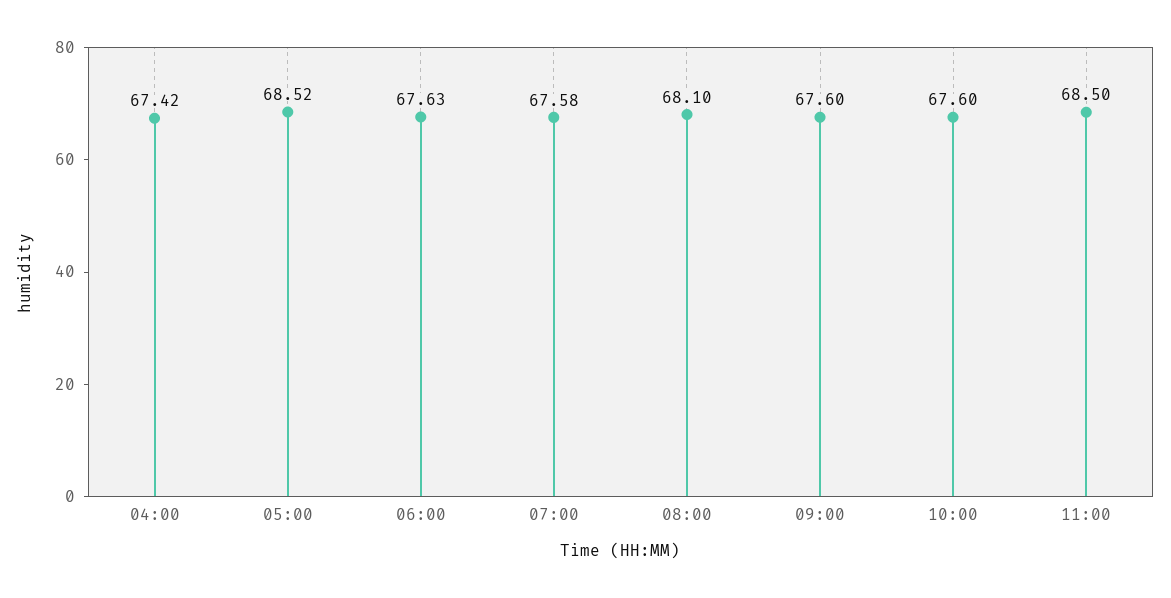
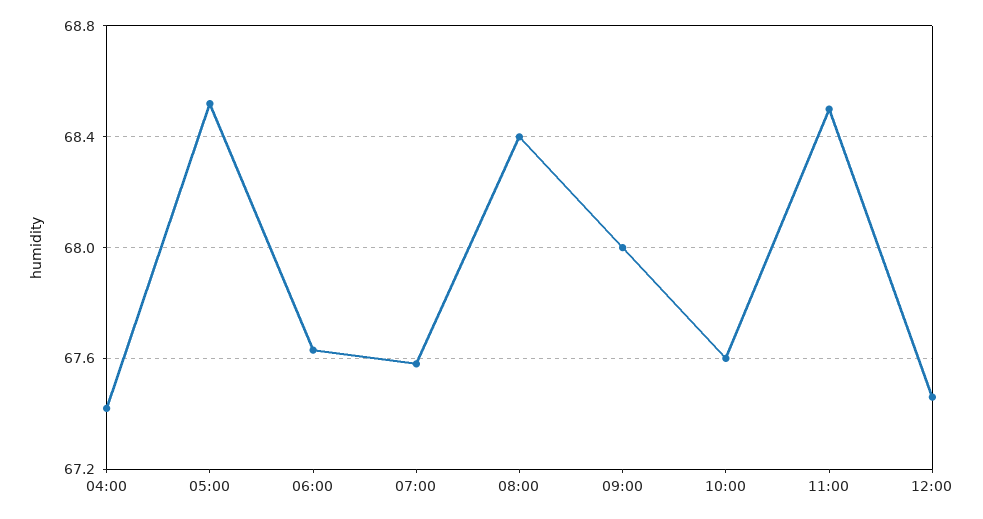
08:00: 68.1 -> 68.4
09:00: 67.6 -> 68
12:00: none -> 67.45

